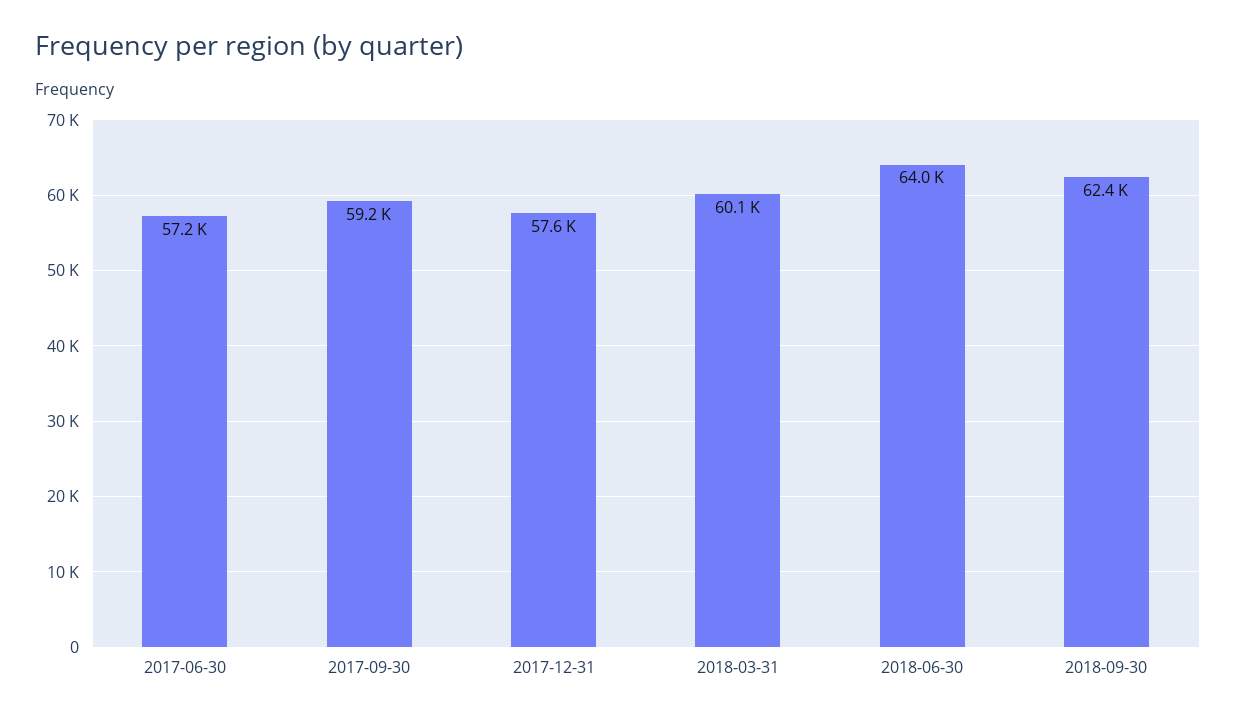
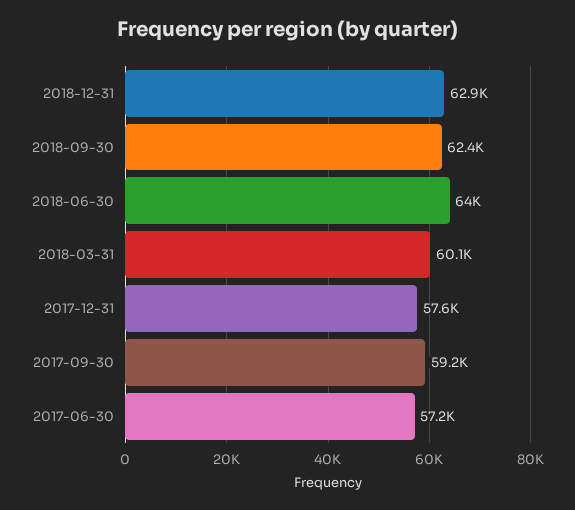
2018-12-31: none -> 62900

